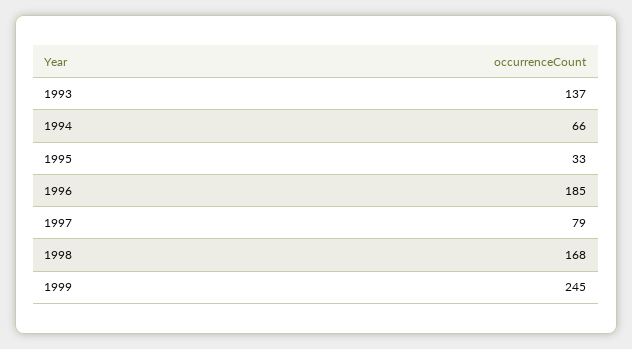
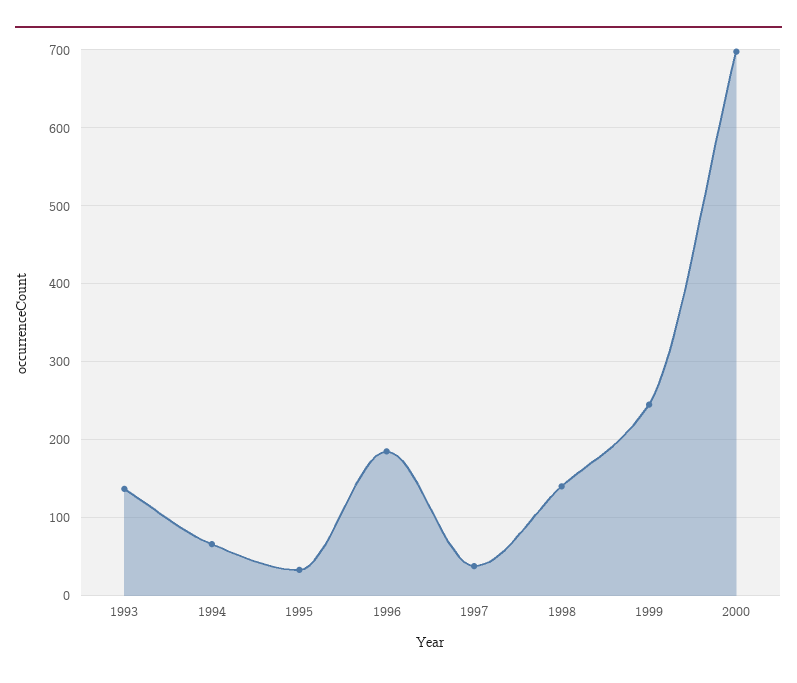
1997: 79 -> 40
1998: 168 -> 140
2000: none -> 700

